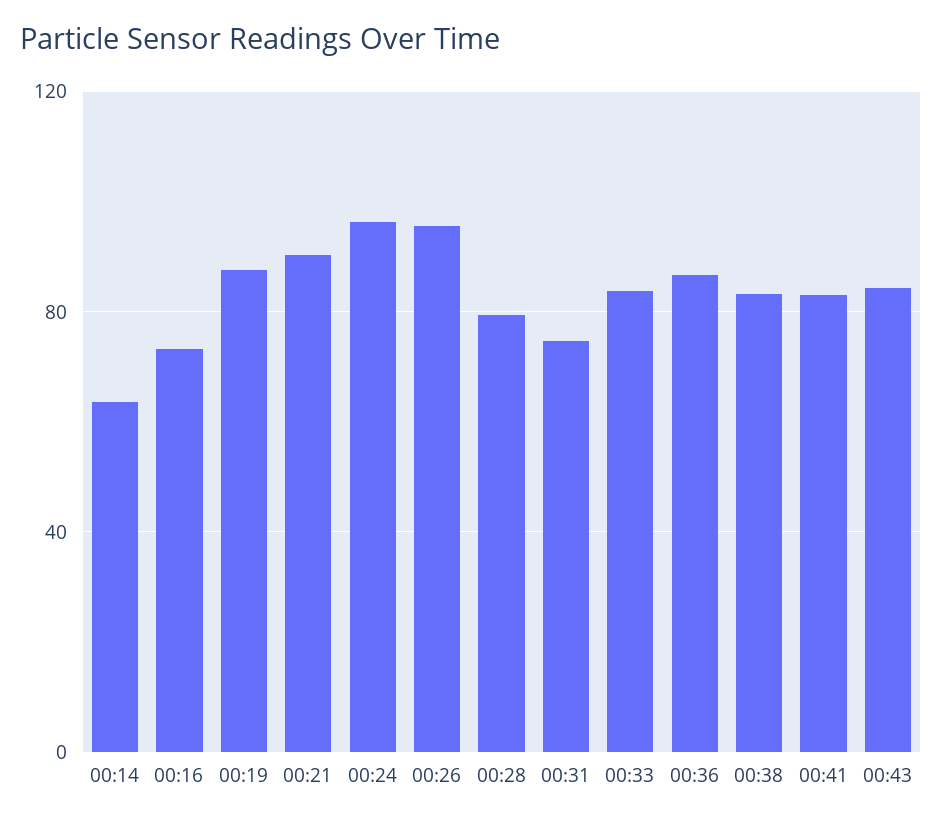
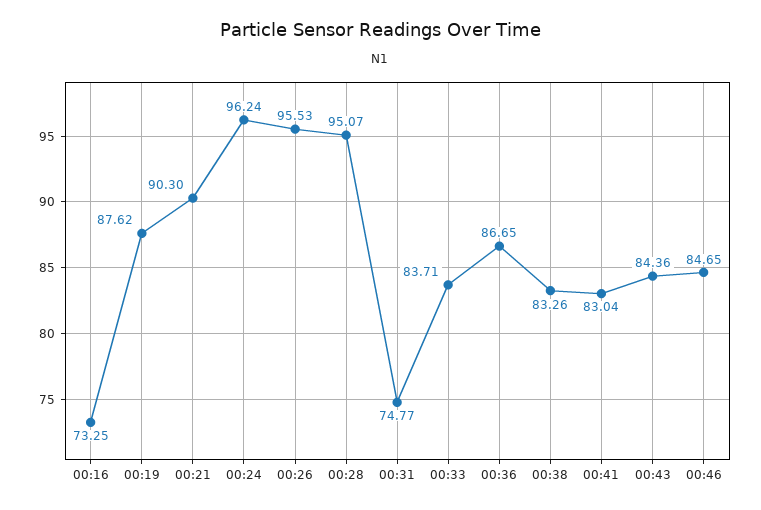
00:14: 65 -> none
00:28: 80 -> 95.07
00:46: none -> 84.65

